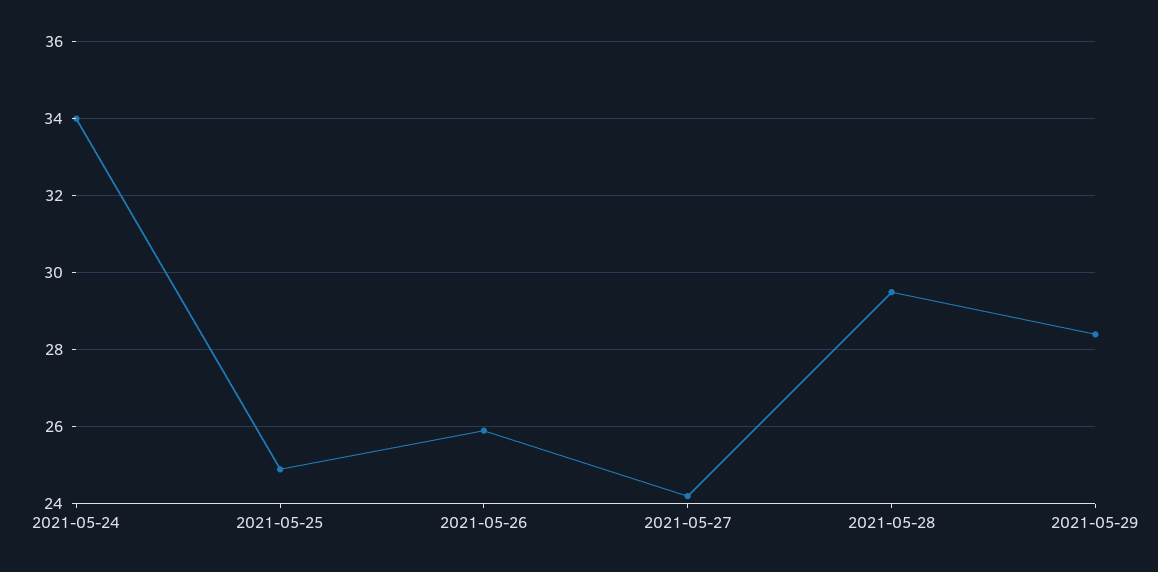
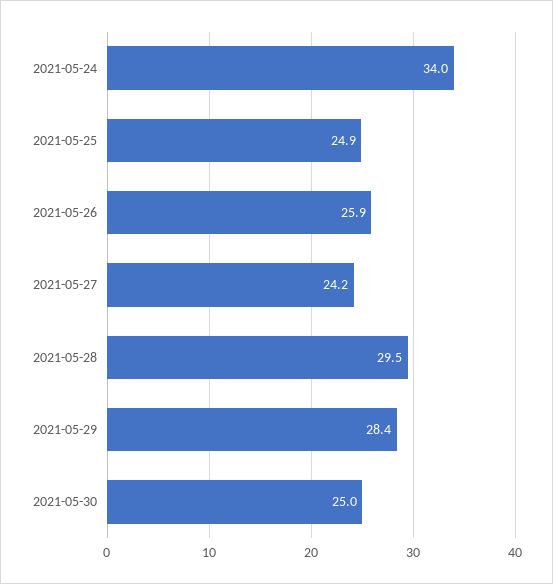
2021-05-30: none -> 25

